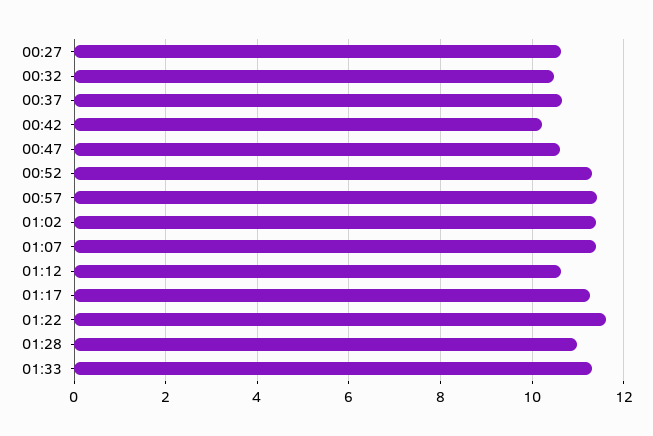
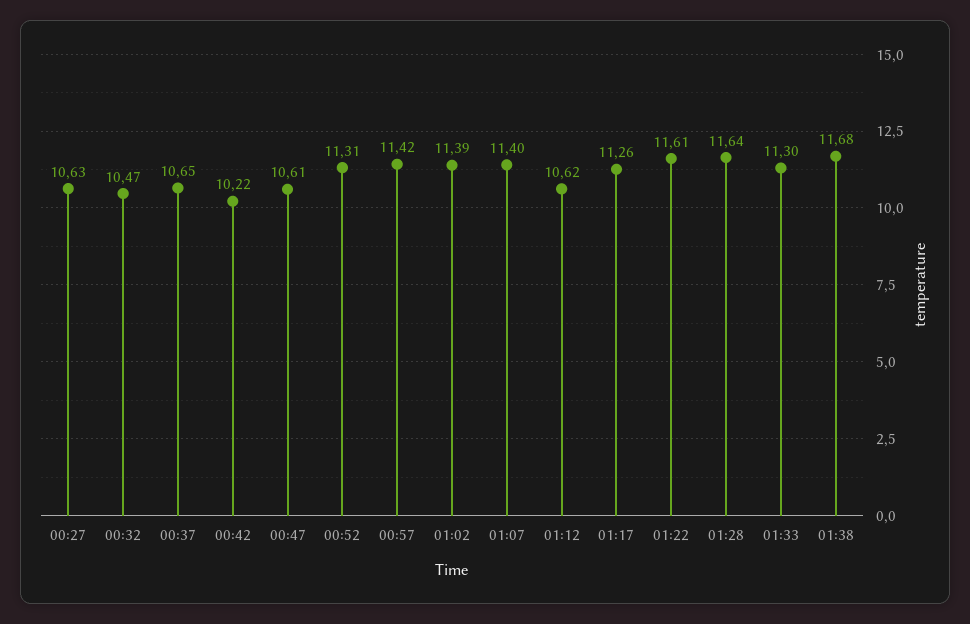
01:28: 11 -> 11.64
01:38: none -> 11.68

